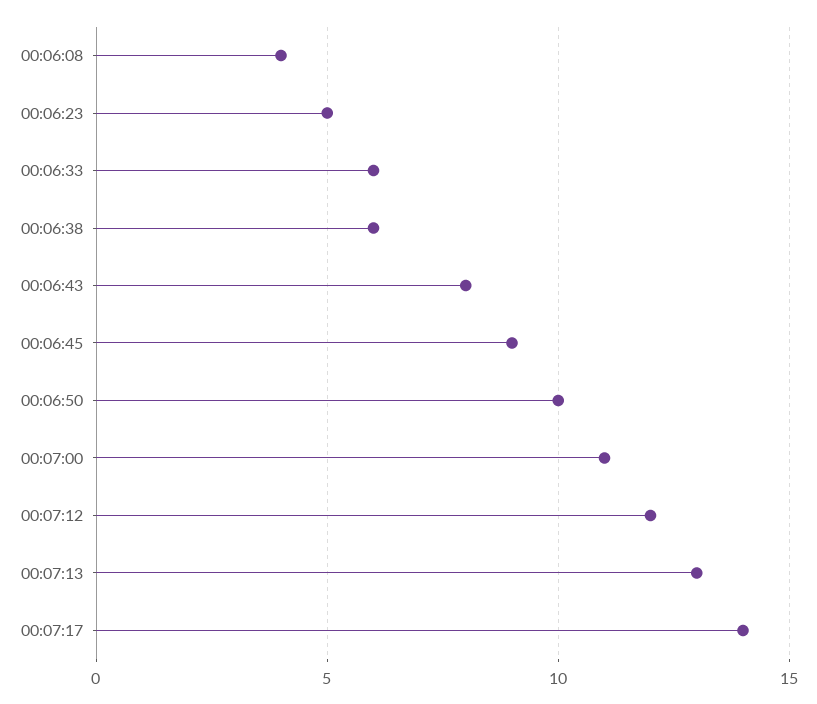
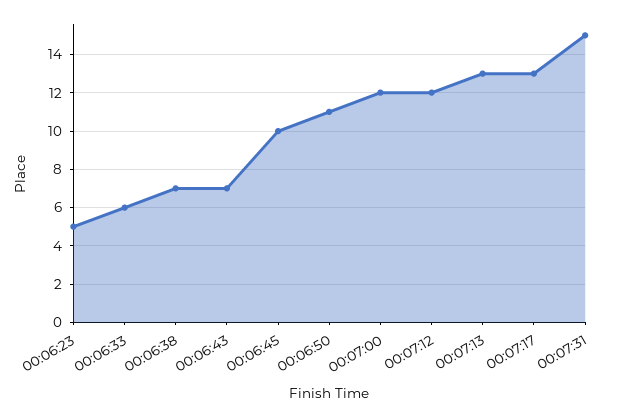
00:06:08: 4 -> none
00:06:38: 6 -> 7
00:06:43: 8 -> 7
00:06:45: 9 -> 10
00:06:50: 10 -> 11
00:07:00: 11 -> 12
00:07:17: 14 -> 13
00:07:31: none -> 15

